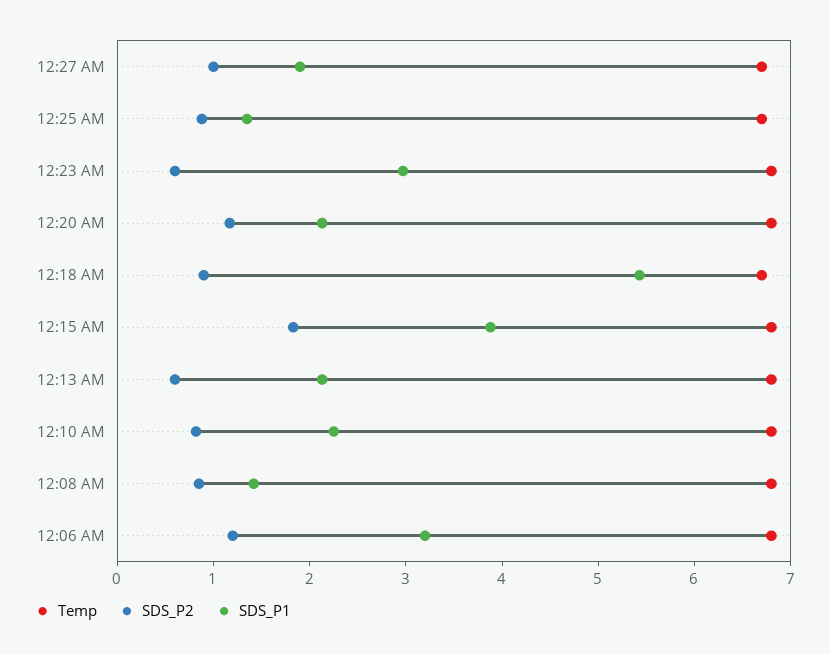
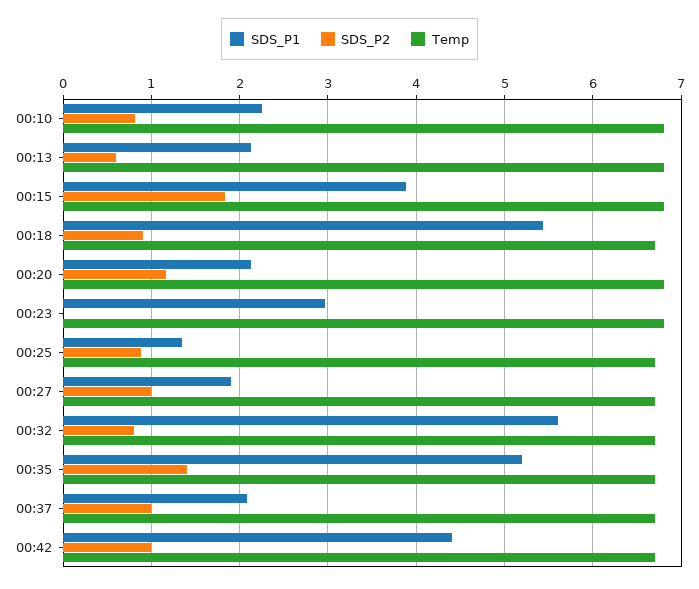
SDS_P2, 12:23 AM: 0.6 -> 0
Temp, 12:08 AM: 6.8 -> none
SDS_P2, 12:08 AM: 0.8 -> none
SDS_P1, 12:08 AM: 1.4 -> none
Temp, 12:06 AM: 6.8 -> none
SDS_P2, 12:06 AM: 1.2 -> none
SDS_P1, 12:06 AM: 3.2 -> none
SDS_P1, 00:32: none -> 5.6
SDS_P2, 00:32: none -> 0.8
Temp, 00:32: none -> 6.7
SDS_P1, 00:35: none -> 5.2
SDS_P2, 00:35: none -> 1.4
Temp, 00:35: none -> 6.7
SDS_P1, 00:37: none -> 2.1
SDS_P2, 00:37: none -> 1
Temp, 00:37: none -> 6.7
SDS_P1, 00:42: none -> 4.4
SDS_P2, 00:42: none -> 1
Temp, 00:42: none -> 6.7

